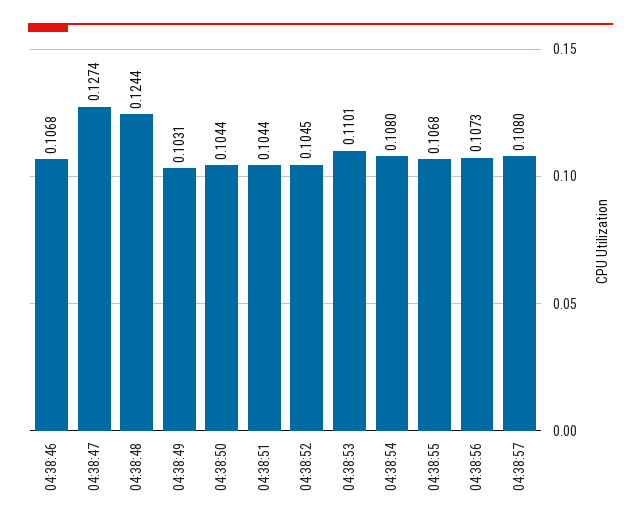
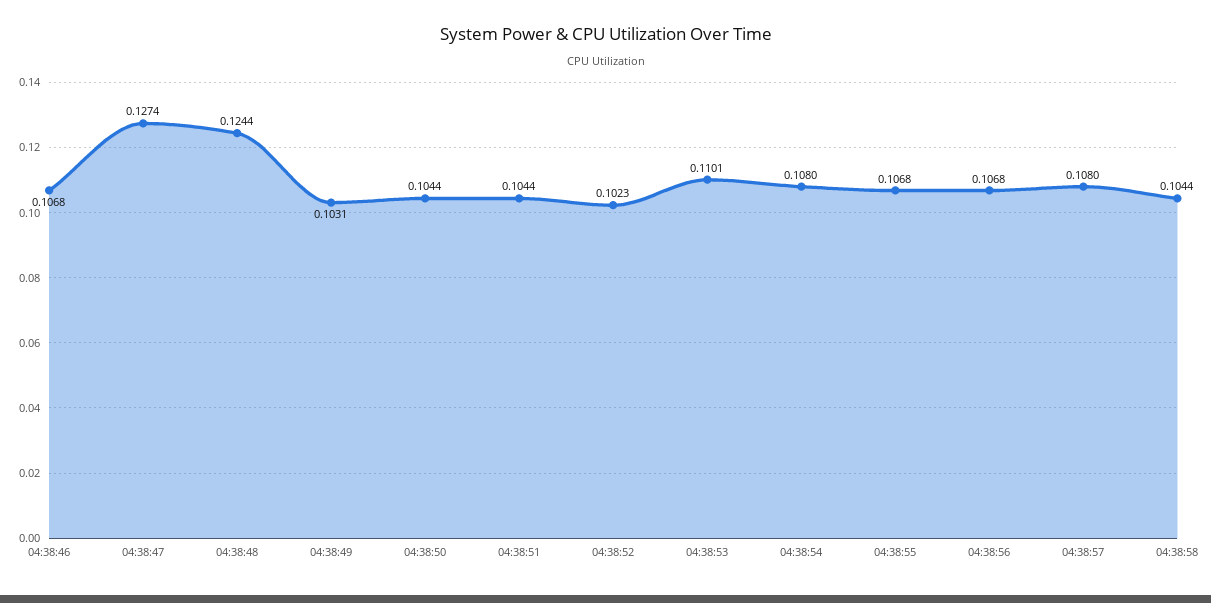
04:38:52: 0.1045 -> 0.1023
04:38:56: 0.1073 -> 0.1068
04:38:58: none -> 0.1044

